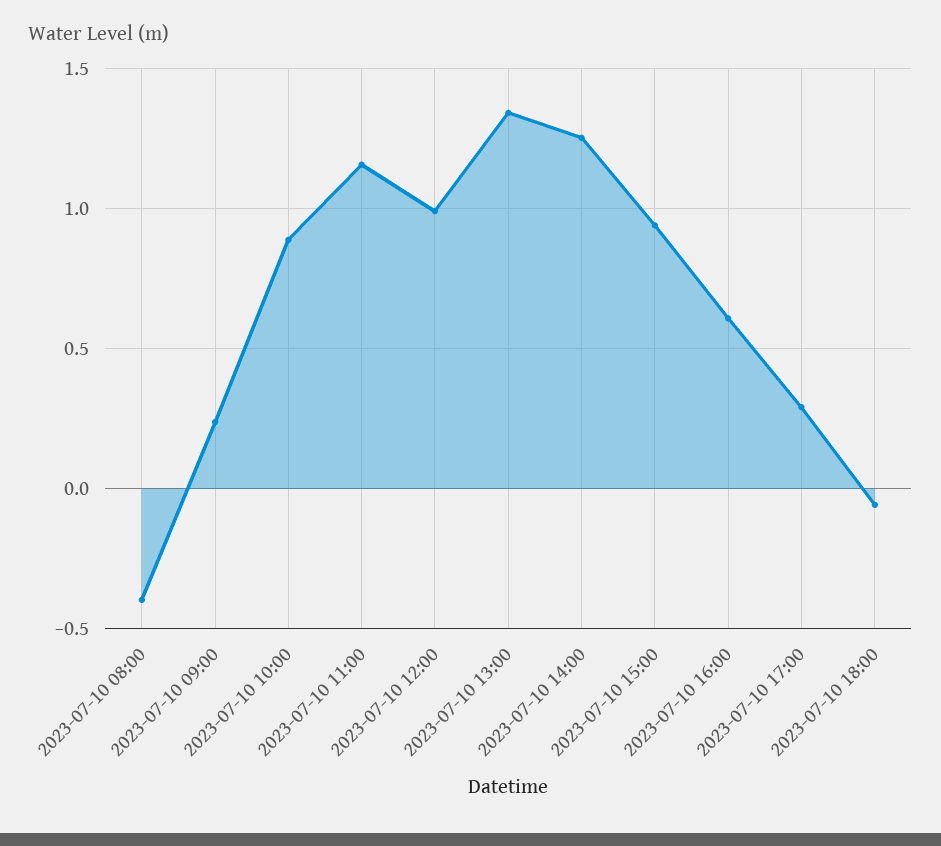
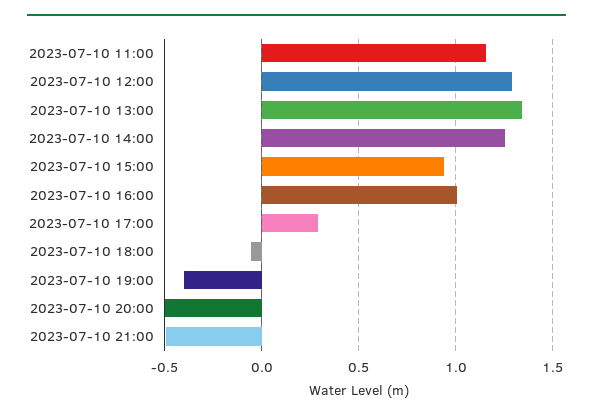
2023-07-10 08:00: -0.4 -> none
2023-07-10 09:00: 0.25 -> none
2023-07-10 10:00: 0.9 -> none
2023-07-10 12:00: 1 -> 1.3
2023-07-10 16:00: 0.6 -> 1
2023-07-10 19:00: none -> -0.4
2023-07-10 20:00: none -> -0.5
2023-07-10 21:00: none -> -0.5

